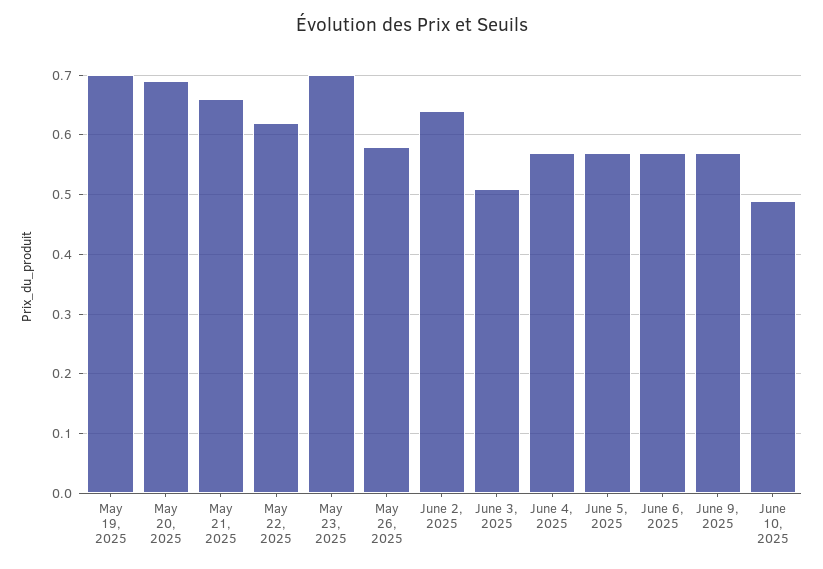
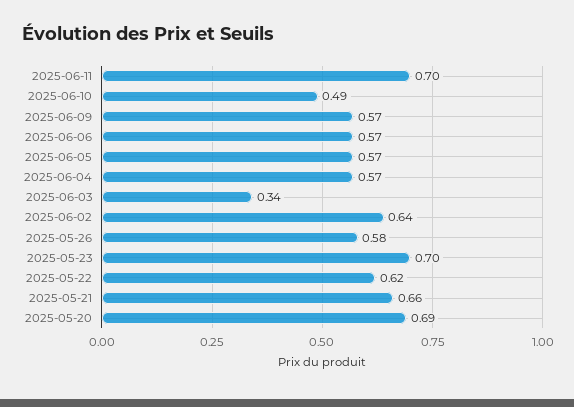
May 19, 2025: 0.7 -> none
June 3, 2025: 0.5 -> 0.34
2025-06-11: none -> 0.7

